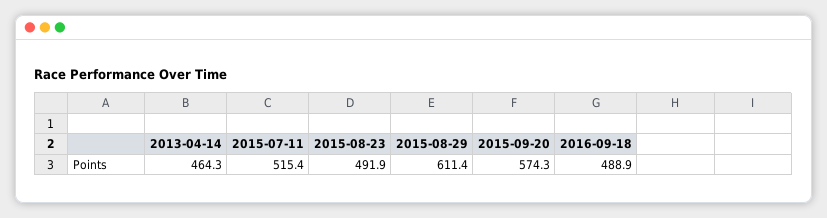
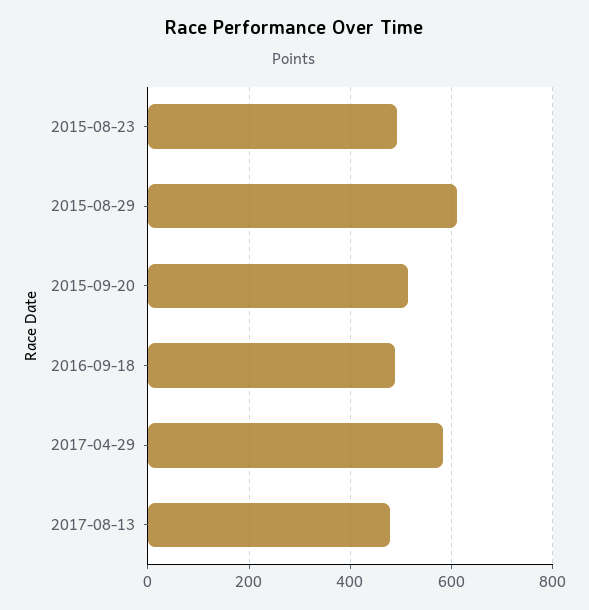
2013-04-14: 464.3 -> none
2015-07-11: 515.4 -> none
2015-09-20: 574.3 -> 520
2017-04-29: none -> 580
2017-08-13: none -> 480

